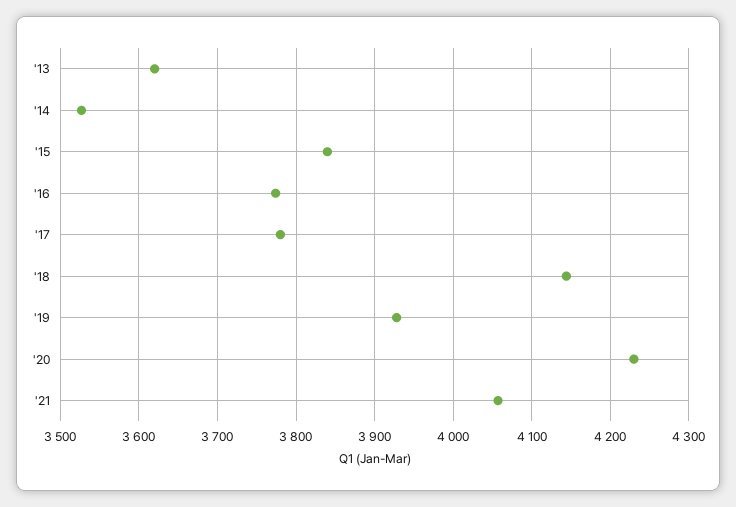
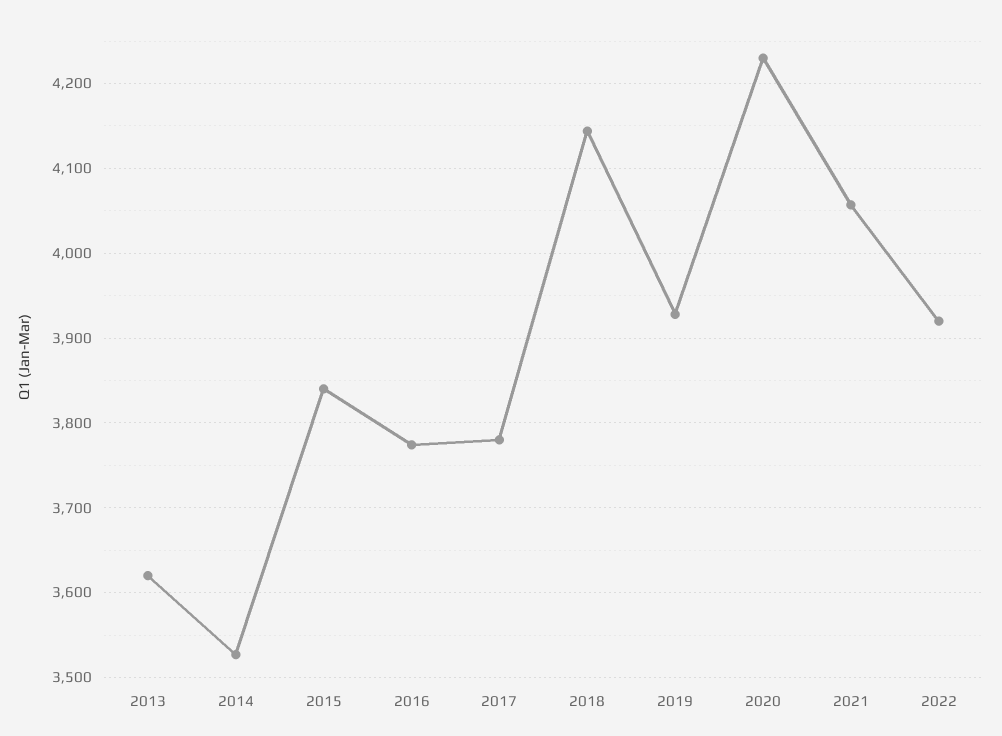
2022: none -> 3920

